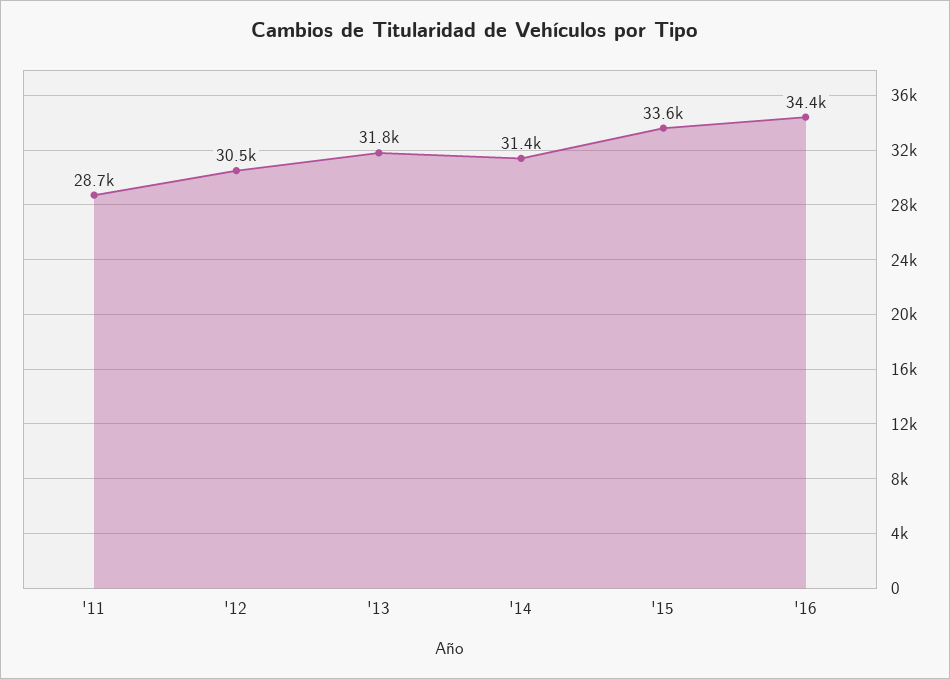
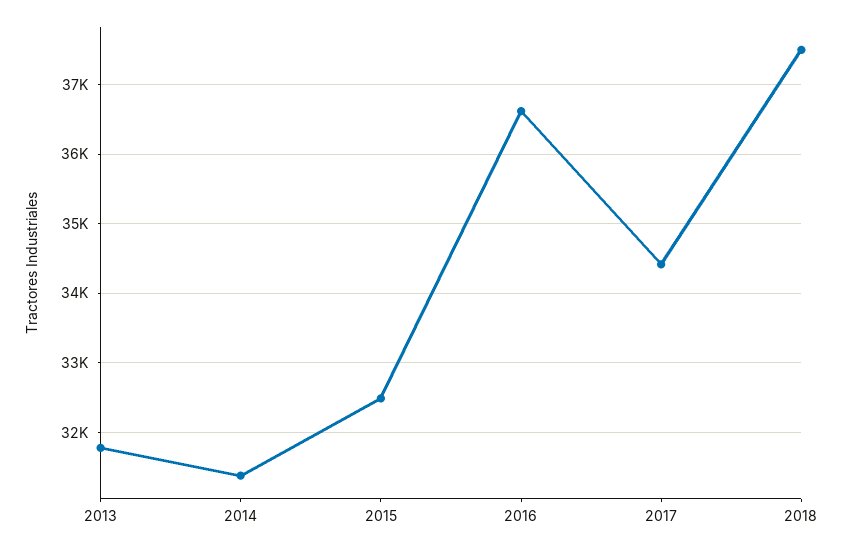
'11: 28700 -> none
'12: 30500 -> none
'15: 33600 -> 32500
'16: 34400 -> 36600
2017: none -> 34400
2018: none -> 37500

